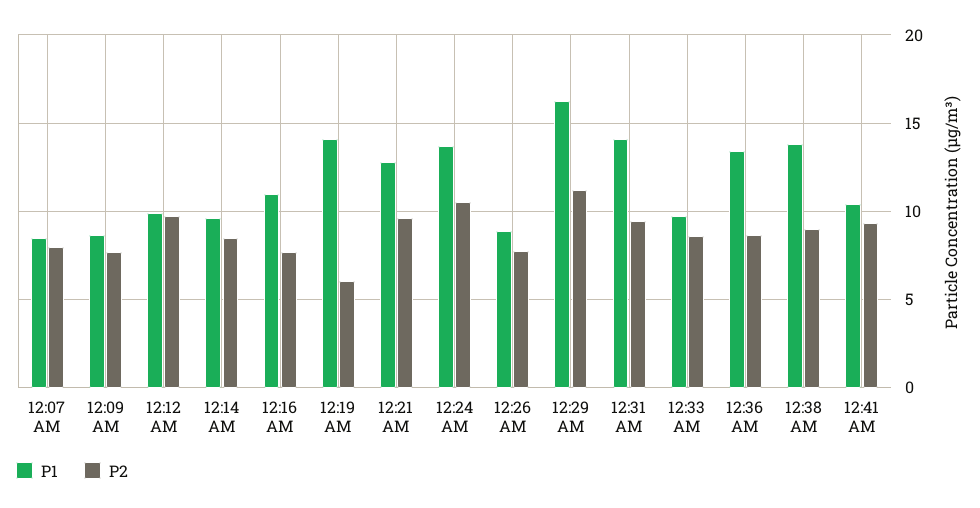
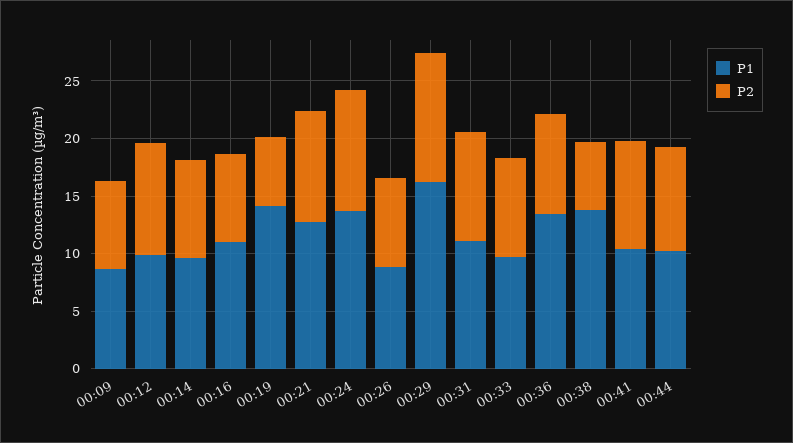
P1, 12:07 AM: 8.5 -> none
P2, 12:07 AM: 8 -> none
P1, 12:31 AM: 14 -> 11
P2, 12:38 AM: 9 -> 6
P1, 00:44: none -> 10
P2, 00:44: none -> 9

